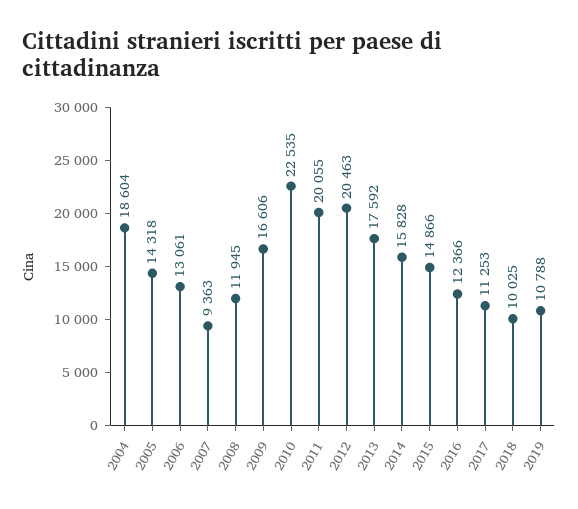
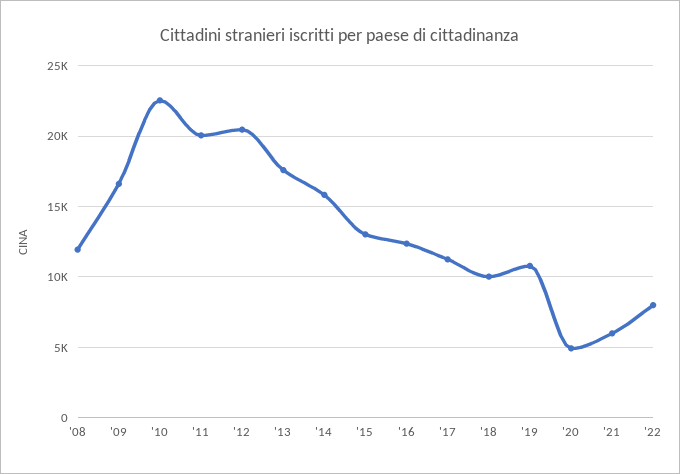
2004: 18604 -> none
2005: 14318 -> none
2006: 13061 -> none
2007: 9363 -> none
2015: 14866 -> 13000
'20: none -> 5000
'21: none -> 6000
'22: none -> 8000

